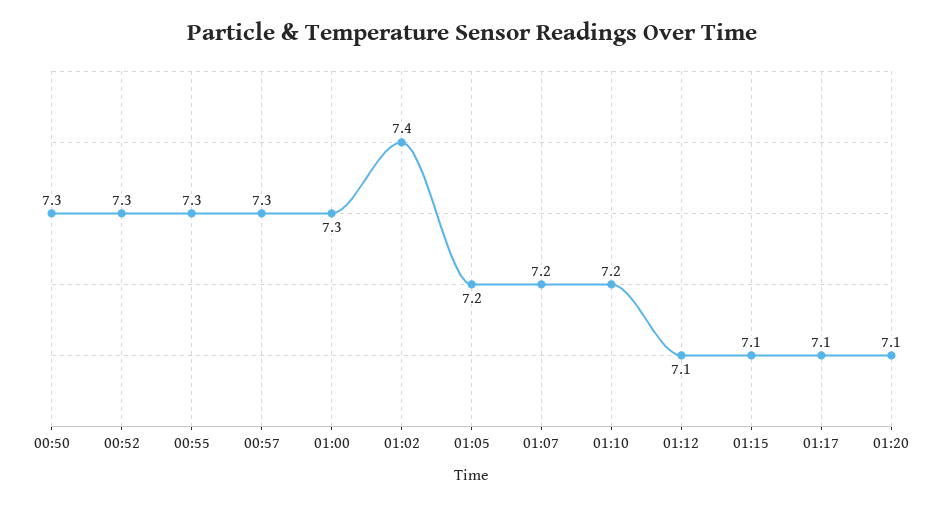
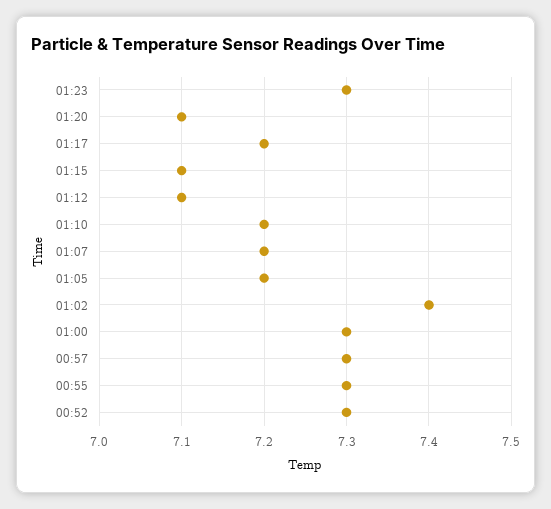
00:50: 7.3 -> none
01:17: 7.1 -> 7.2
01:23: none -> 7.3

